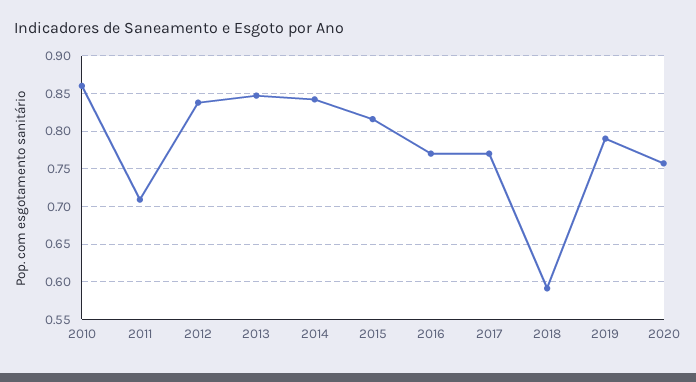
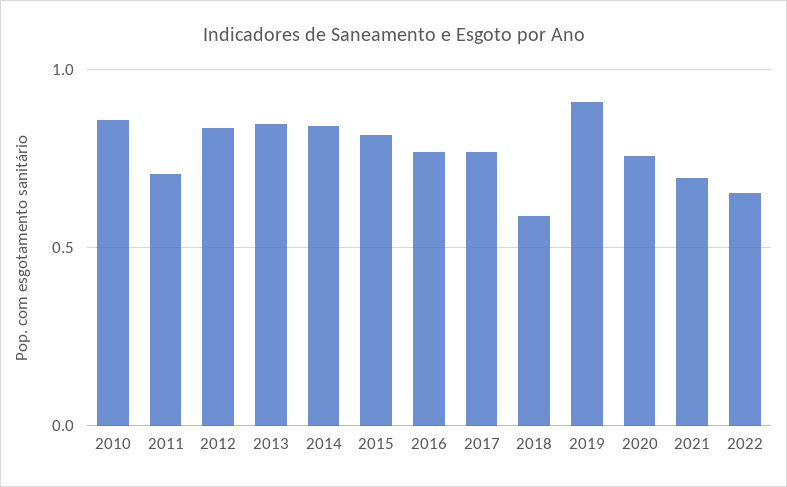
2019: 0.79 -> 0.9
2021: none -> 0.7
2022: none -> 0.65

